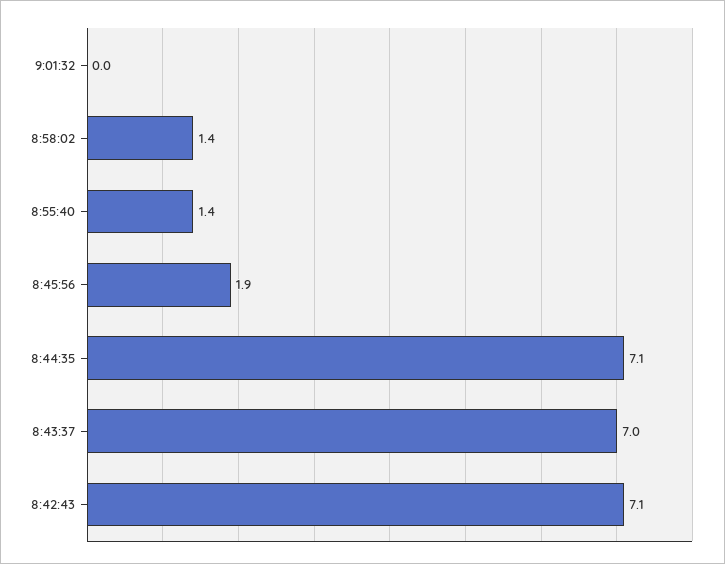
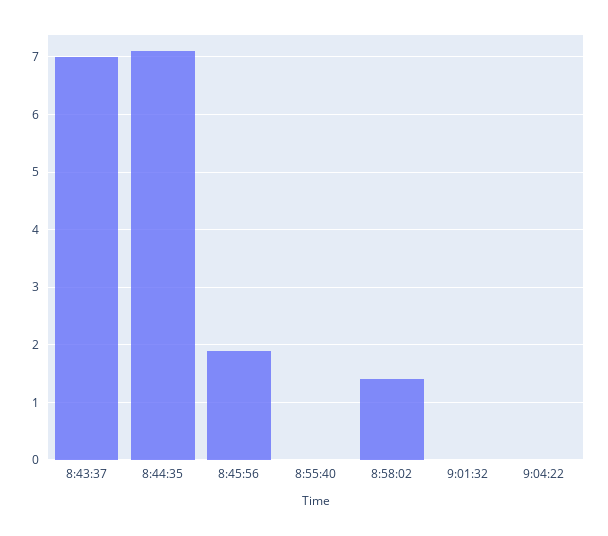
8:55:40: 1.4 -> 0
8:42:43: 7.1 -> none
9:04:22: none -> 0

